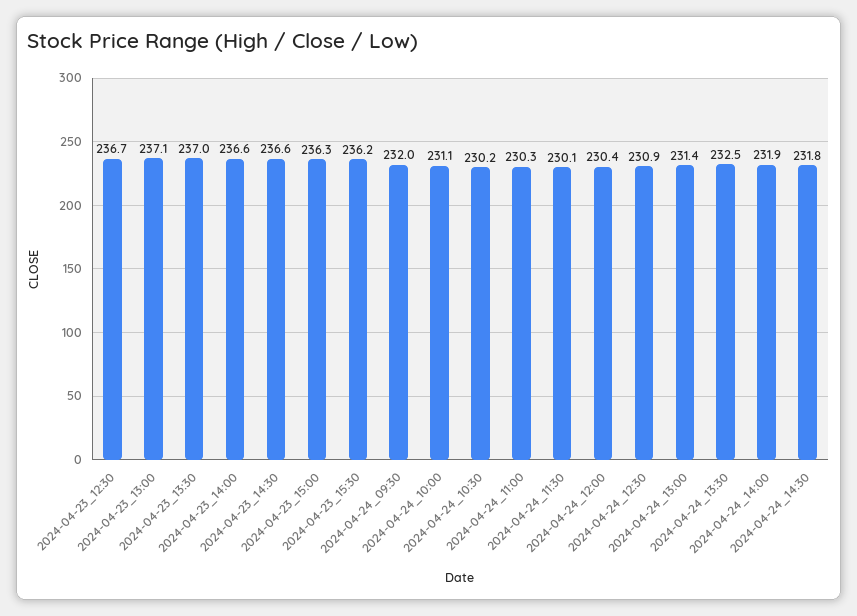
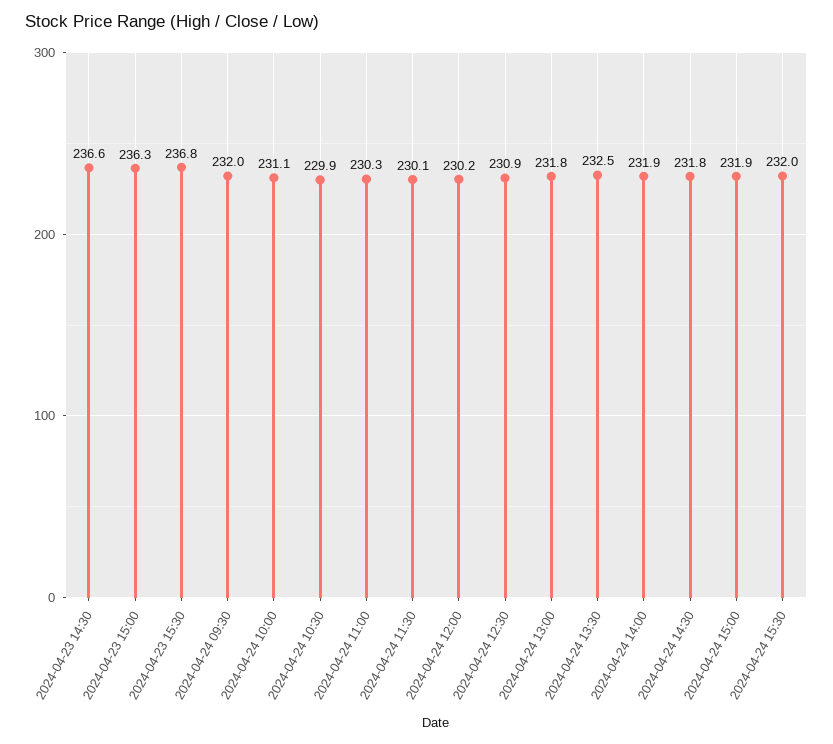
2024-04-23_12:30: 236.7 -> none
2024-04-23_13:00: 237.1 -> none
2024-04-23_13:30: 237 -> none
2024-04-23_14:00: 236.6 -> none
2024-04-23_15:30: 236.2 -> 236.8
2024-04-24_10:30: 230.2 -> 229.9
2024-04-24_12:00: 230.4 -> 230.2
2024-04-24_13:00: 231.4 -> 231.8
2024-04-24 15:00: none -> 231.9
2024-04-24 15:30: none -> 232

